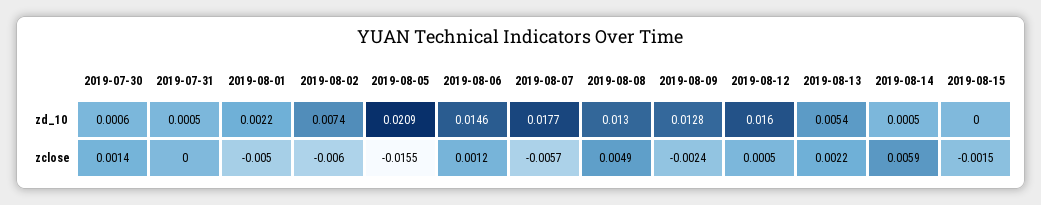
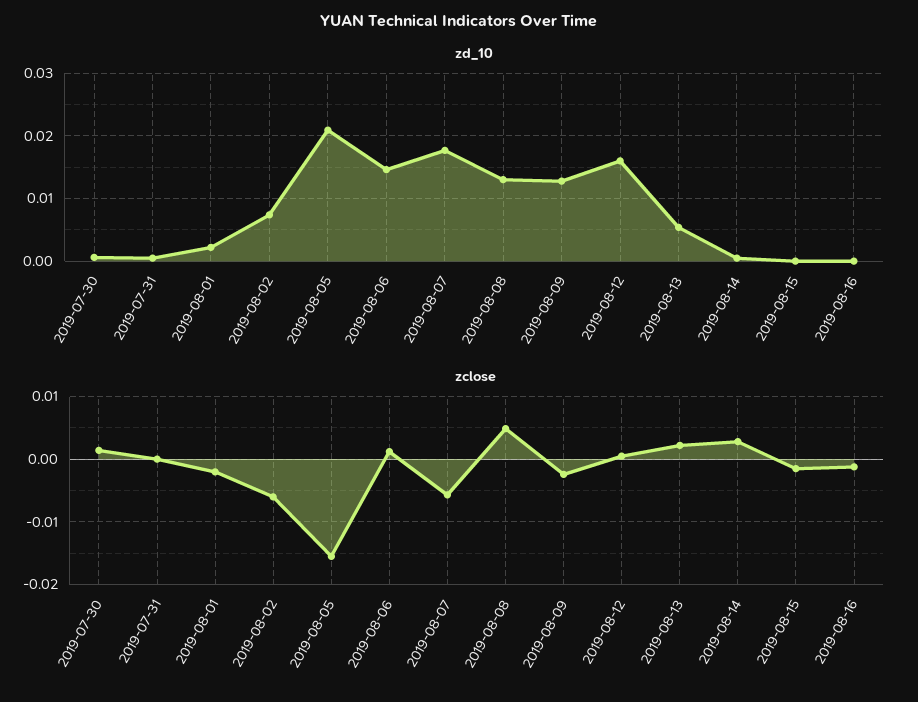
zclose, 2019-08-01: -0.005 -> -0.002
zclose, 2019-08-14: 0.0059 -> 0.003
zd_10, 2019-08-16: none -> 0
zclose, 2019-08-16: none -> -0.001

